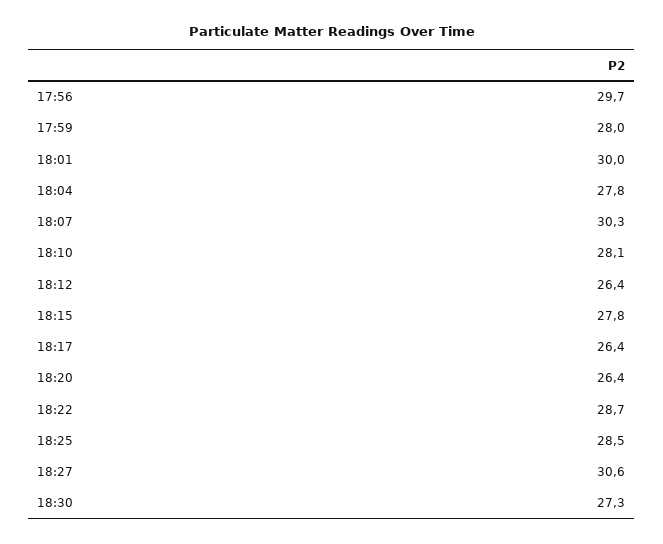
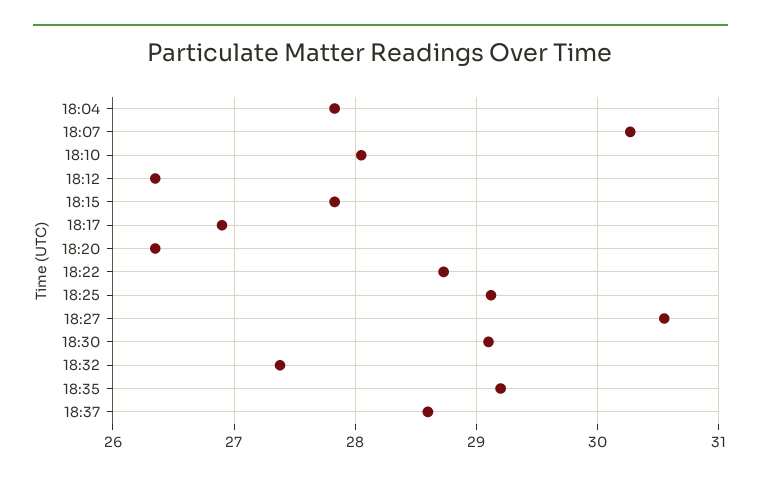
17:56: 29.7 -> none
17:59: 28 -> none
18:01: 30 -> none
18:17: 26.4 -> 26.9
18:25: 28.5 -> 29.1
18:30: 27.3 -> 29.1
18:32: none -> 27.4
18:35: none -> 29.2
18:37: none -> 28.6

